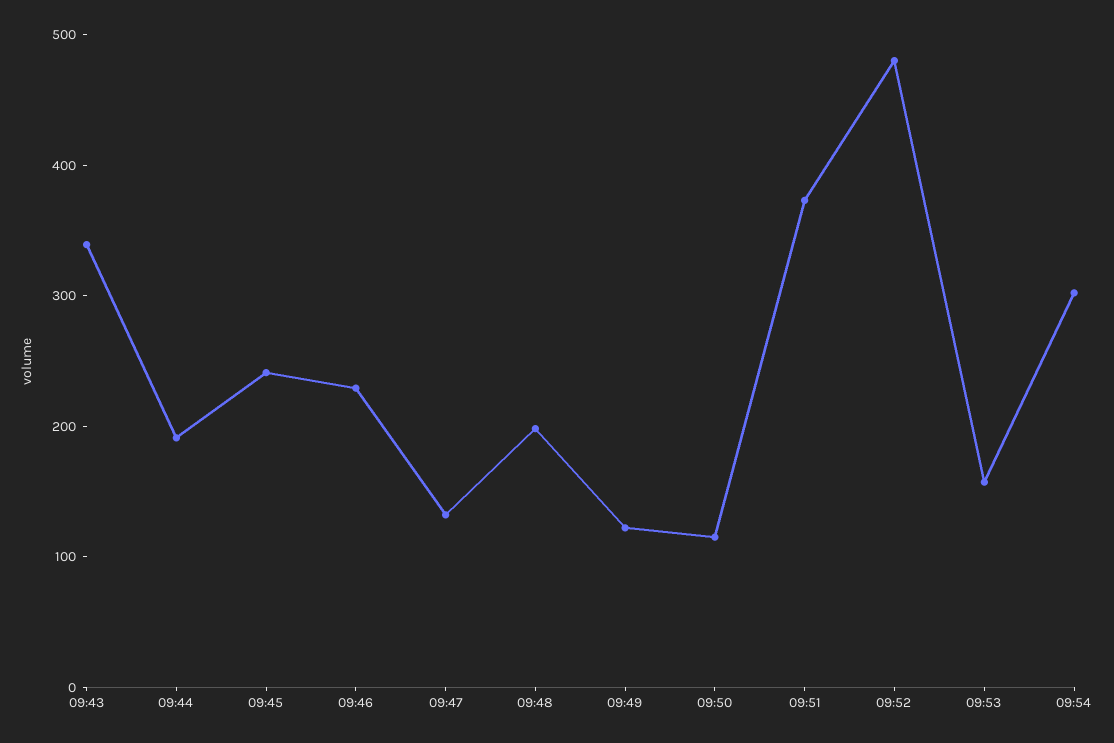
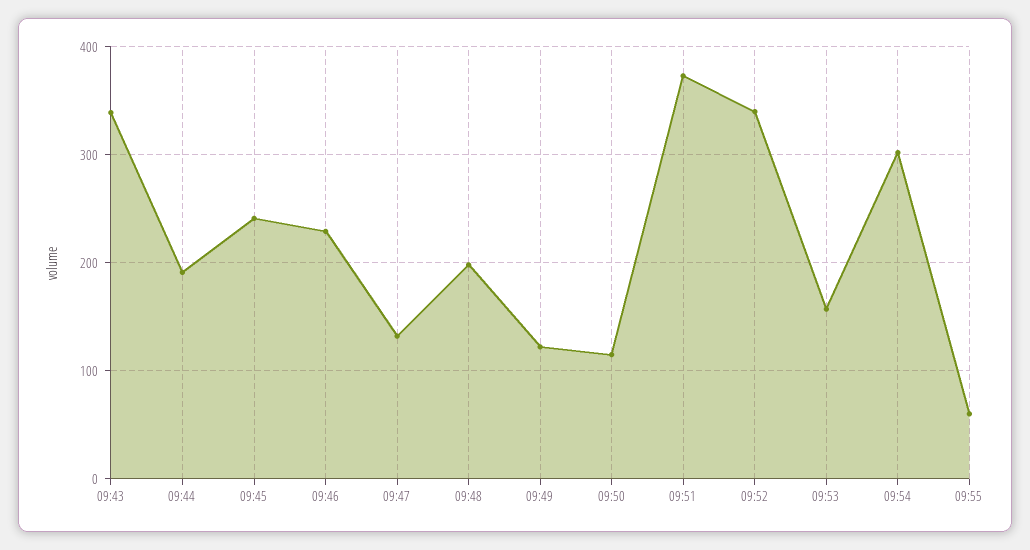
09:52: 480 -> 340
09:55: none -> 60

